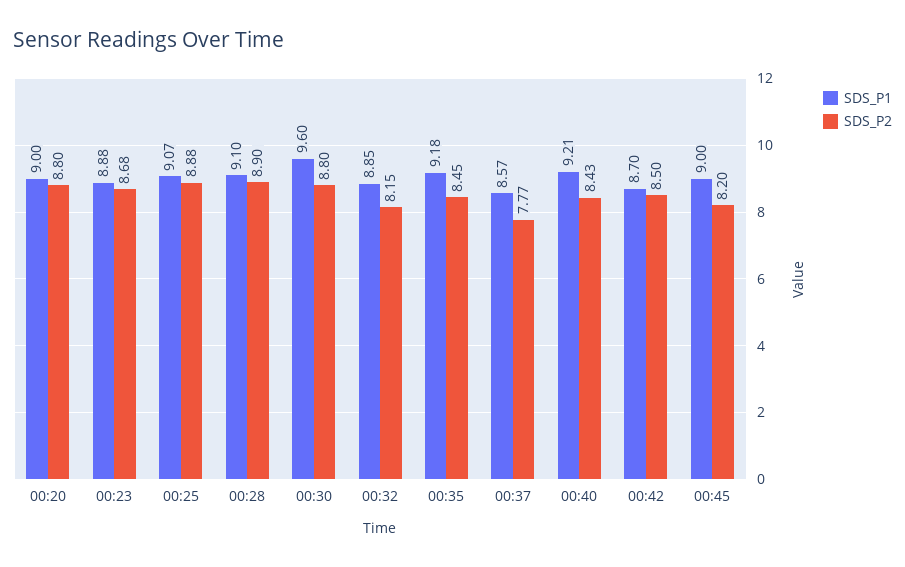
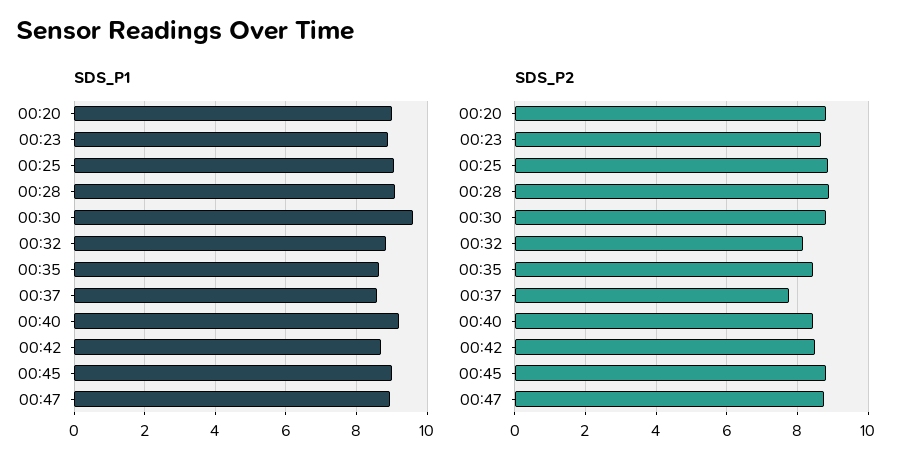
SDS_P1, 00:35: 9.18 -> 8.6
SDS_P2, 00:45: 8.2 -> 8.8
SDS_P1, 00:47: none -> 9
SDS_P2, 00:47: none -> 8.8

